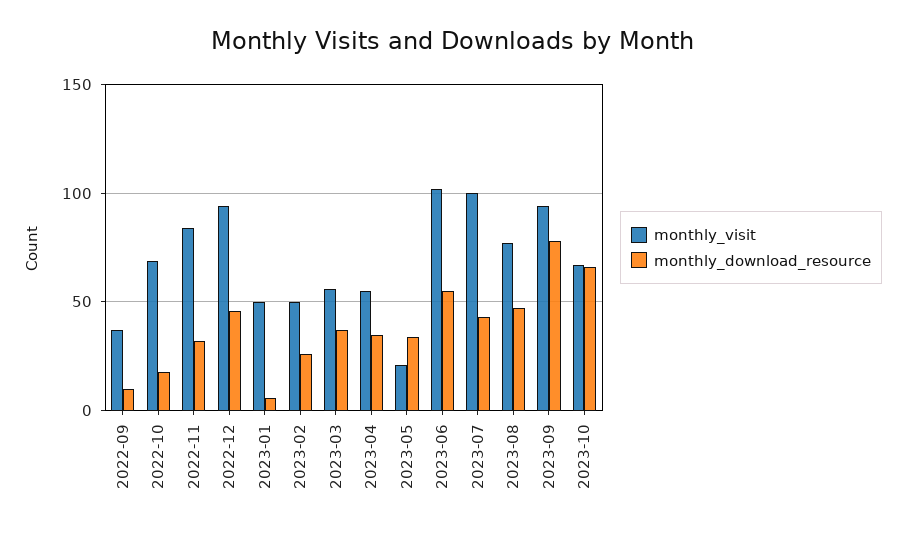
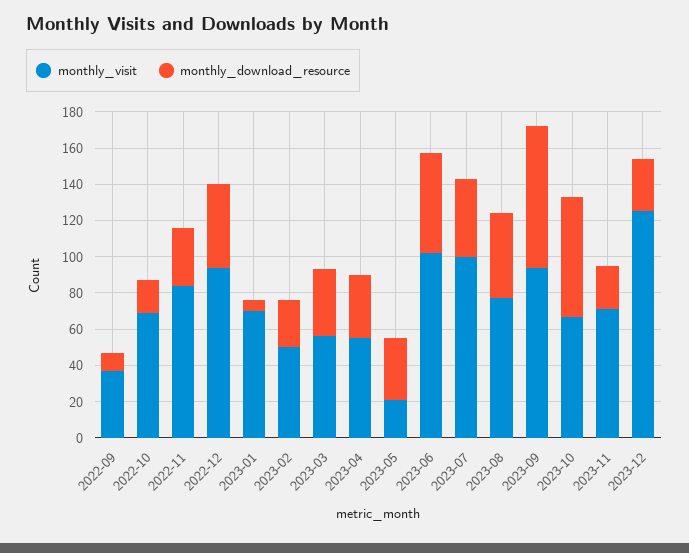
monthly_visit, 2023-01: 50 -> 70
monthly_visit, 2023-11: none -> 70
monthly_download_resource, 2023-11: none -> 25
monthly_visit, 2023-12: none -> 125
monthly_download_resource, 2023-12: none -> 30

